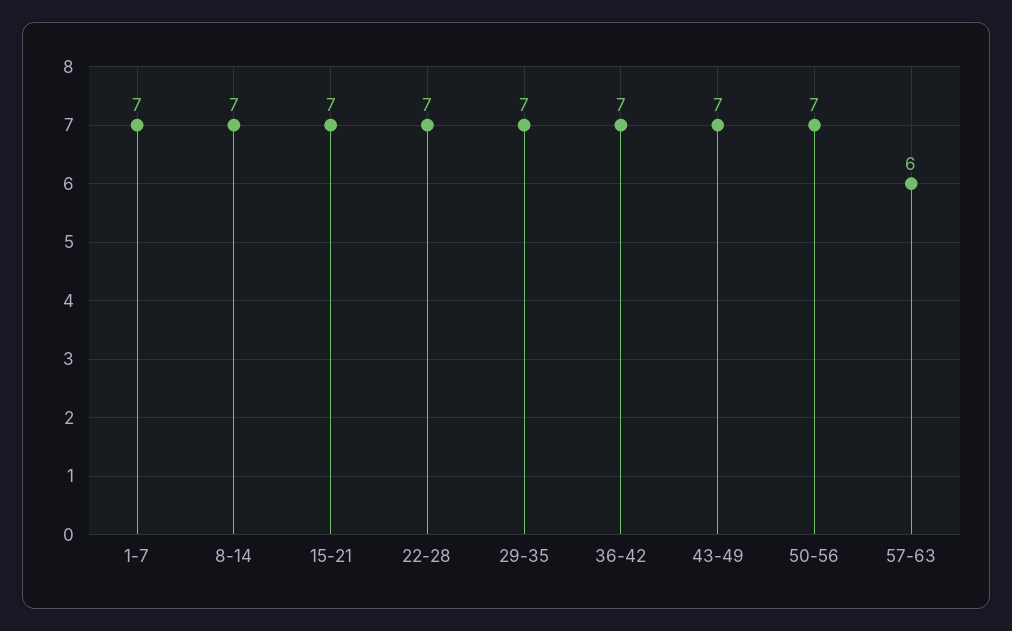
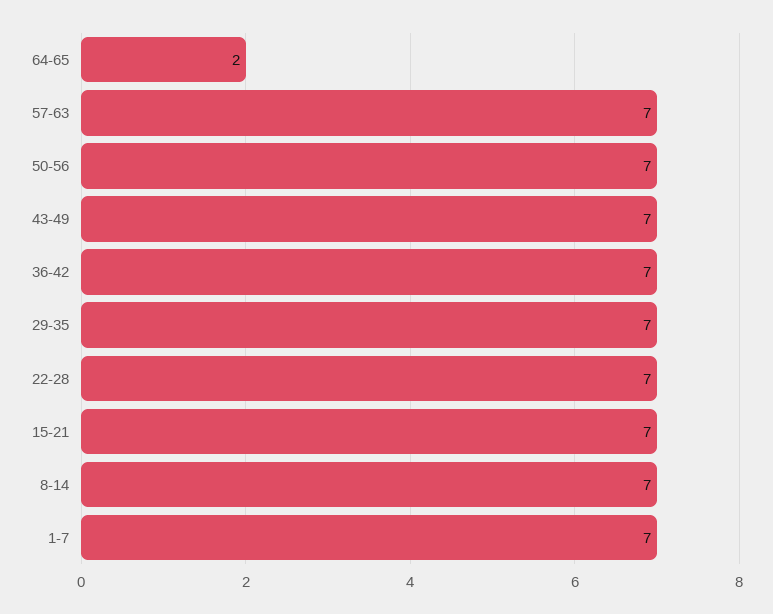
57-63: 6 -> 7
64-65: none -> 2

